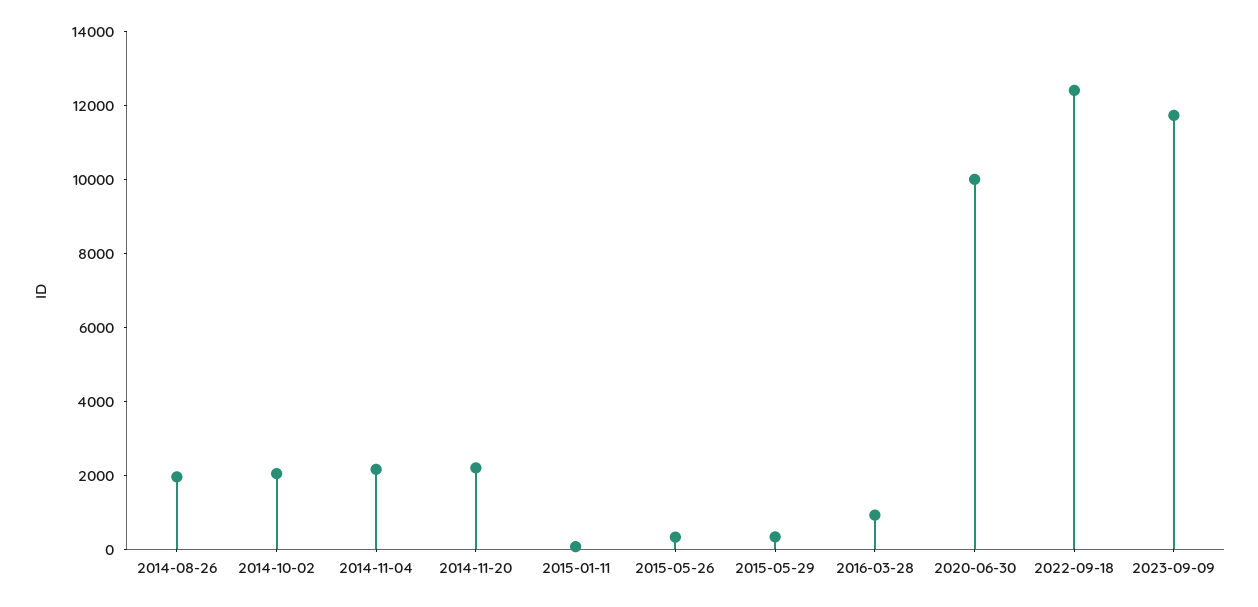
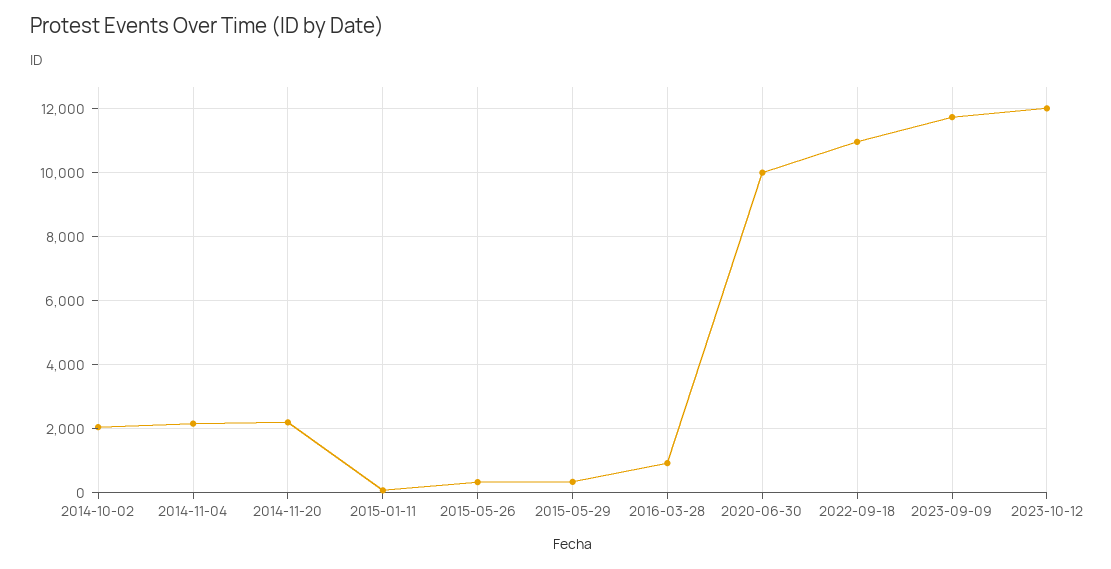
2014-08-26: 2000 -> none
2022-09-18: 12500 -> 11000
2023-10-12: none -> 12000

